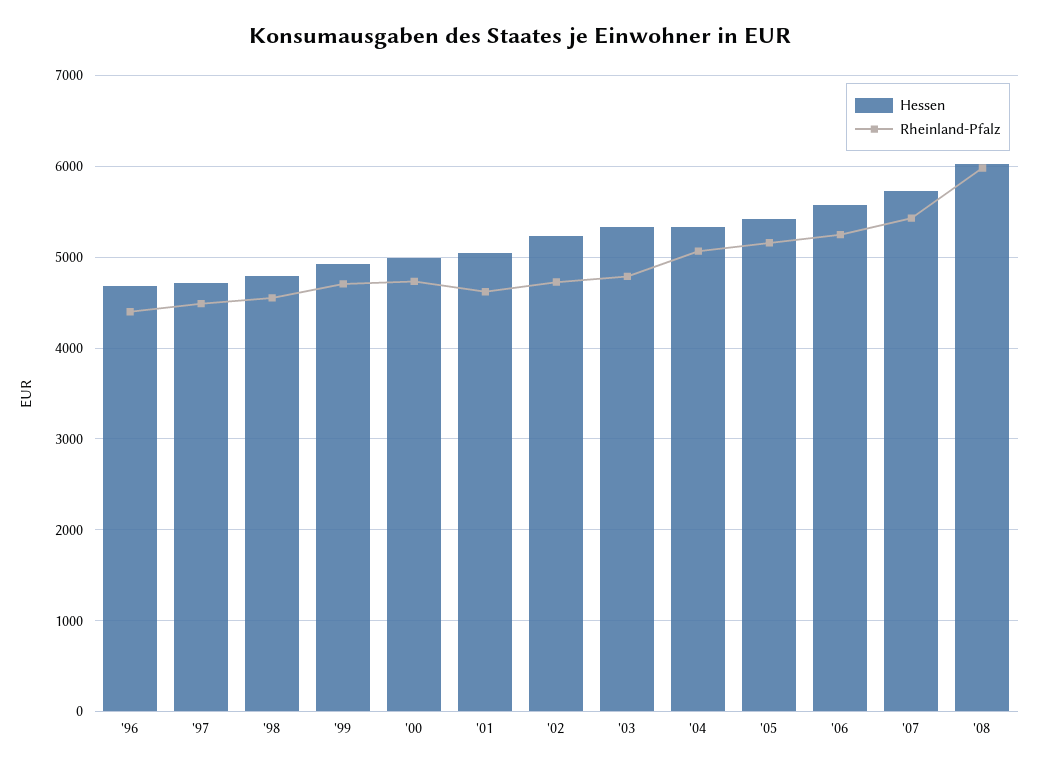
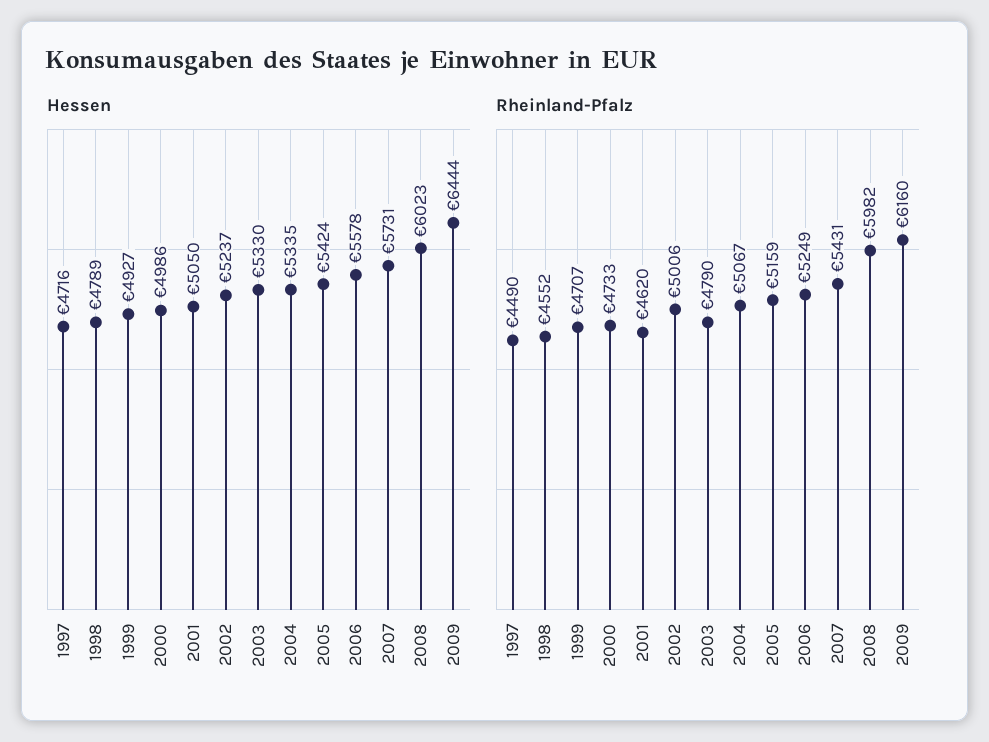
Hessen, '96: 4700 -> none
Rheinland-Pfalz, '96: 4400 -> none
Rheinland-Pfalz, '02: 4700 -> 5006
Hessen, 2009: none -> 6444
Rheinland-Pfalz, 2009: none -> 6160

